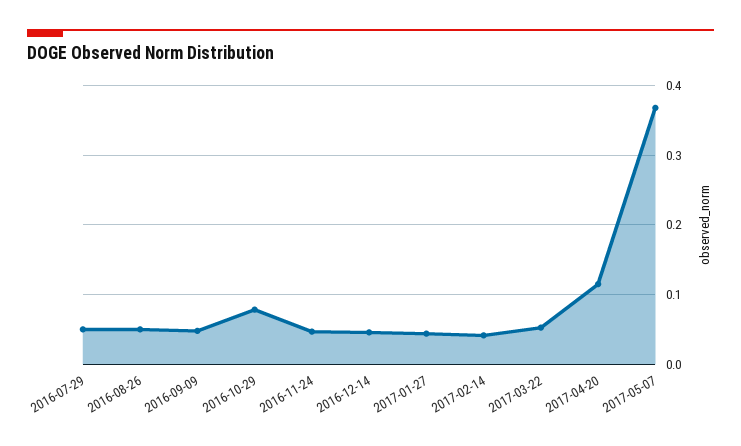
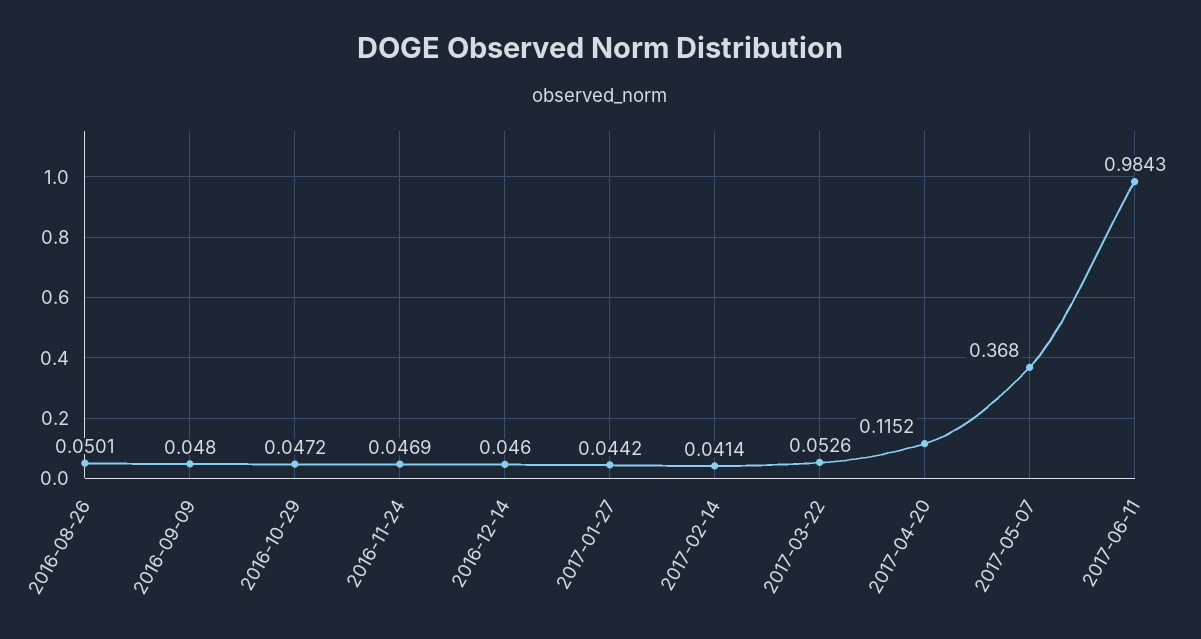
2016-07-29: 0.05 -> none
2016-10-29: 0.08 -> 0.0472
2017-06-11: none -> 0.9843

